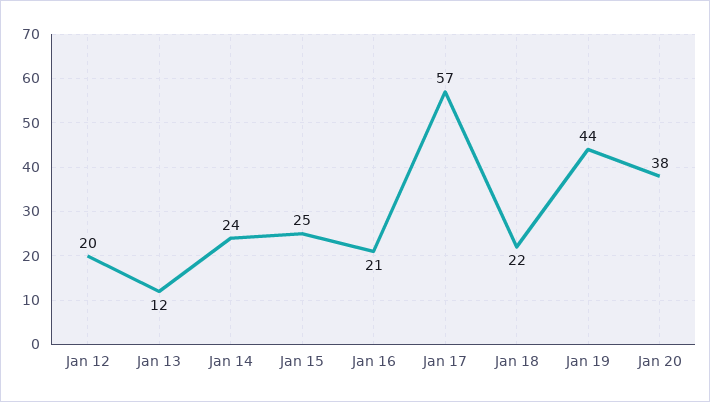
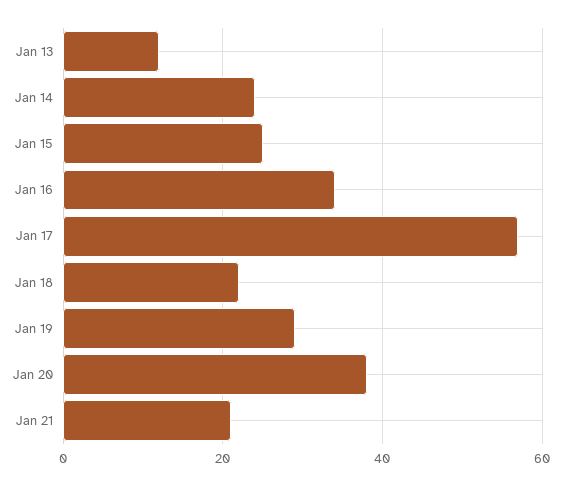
Jan 12: 20 -> none
Jan 16: 21 -> 35
Jan 19: 44 -> 30
Jan 21: none -> 20

